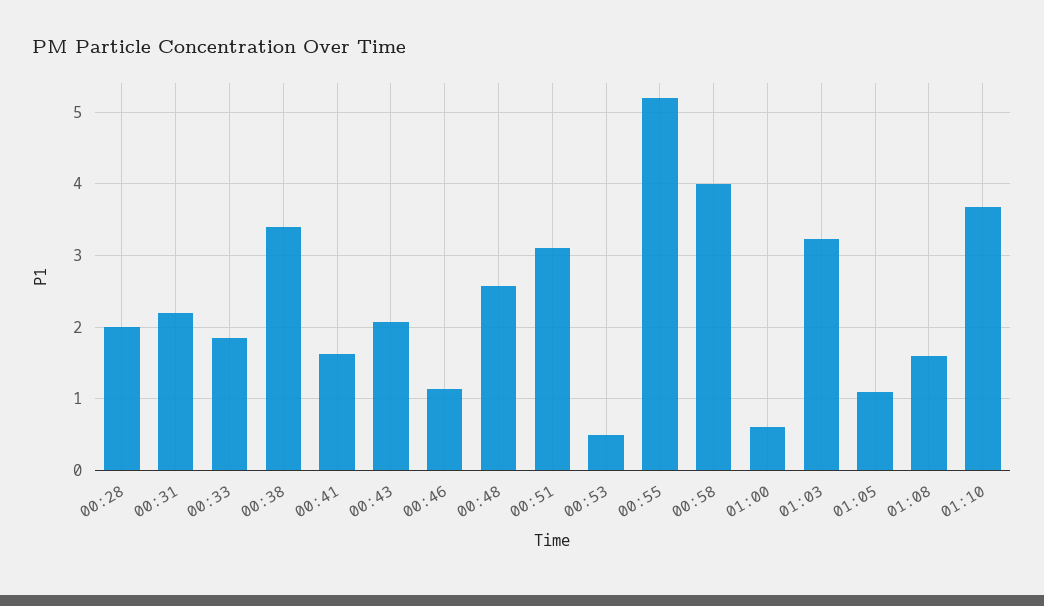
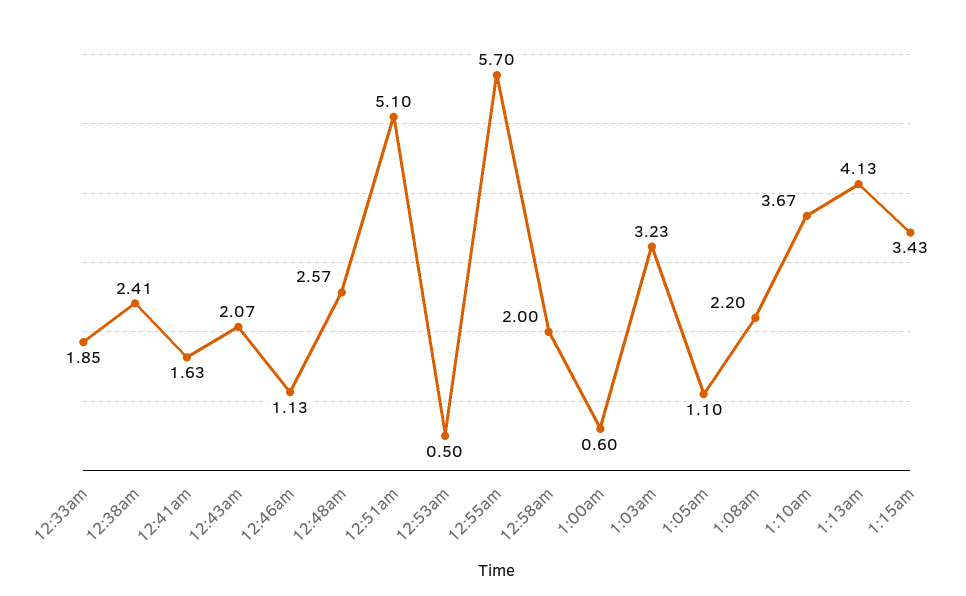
00:28: 2 -> none
00:31: 2.2 -> none
00:38: 3.4 -> 2.41
00:51: 3.1 -> 5.1
00:55: 5.2 -> 5.7
00:58: 4 -> 2
01:08: 1.6 -> 2.2
1:13am: none -> 4.13
1:15am: none -> 3.43

